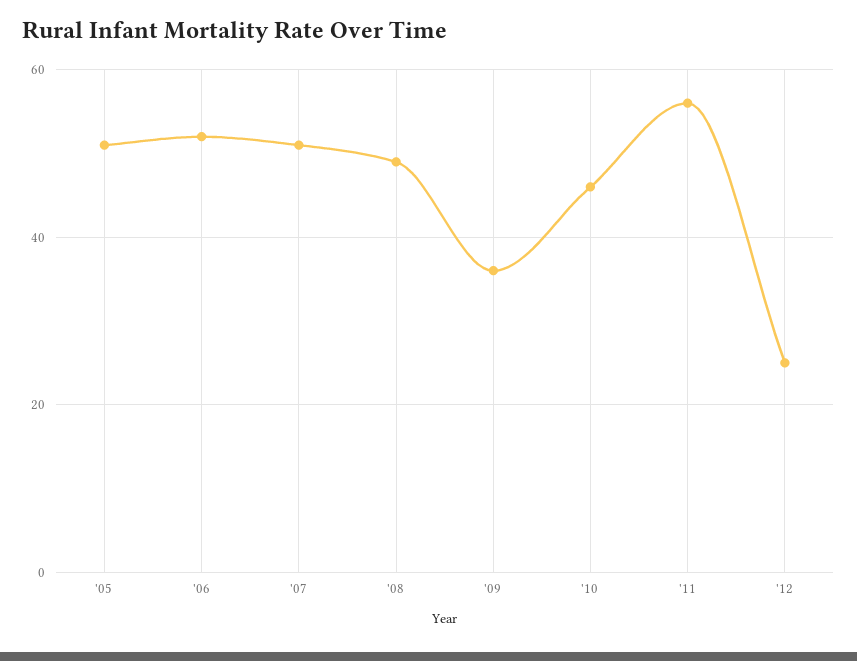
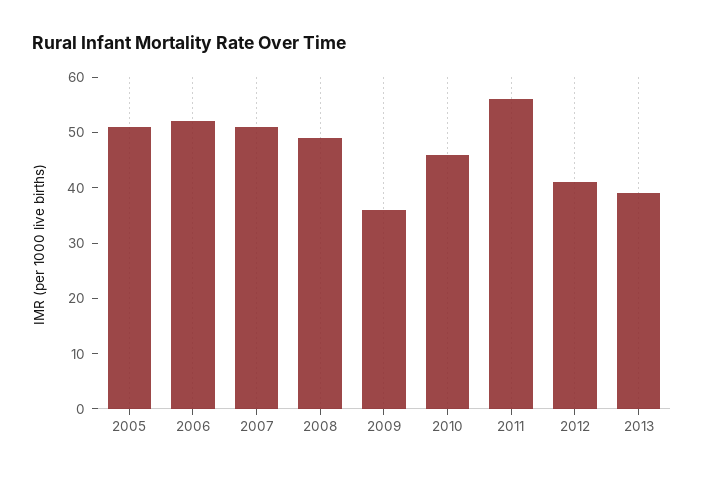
'12: 25 -> 40
2013: none -> 40

